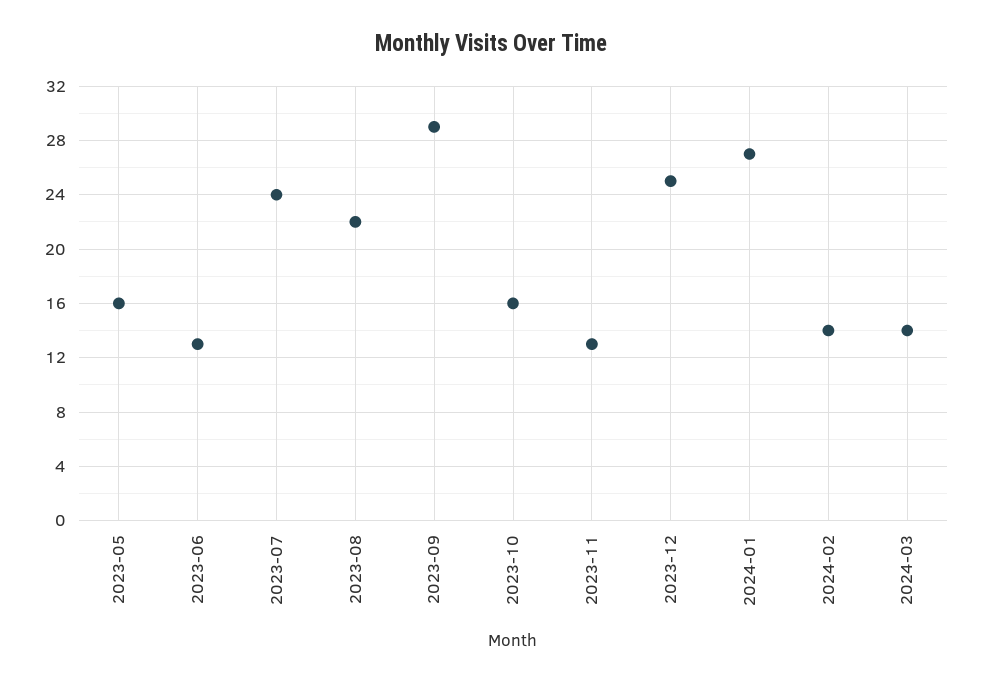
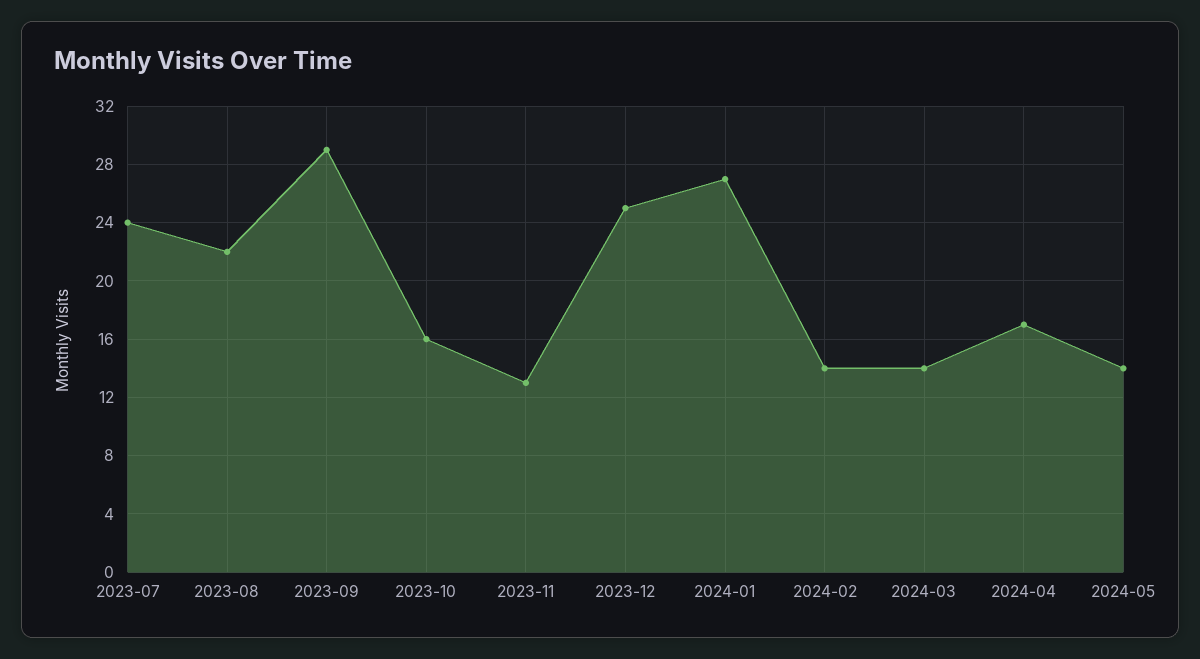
2023-05: 16 -> none
2023-06: 13 -> none
2024-04: none -> 17
2024-05: none -> 14

